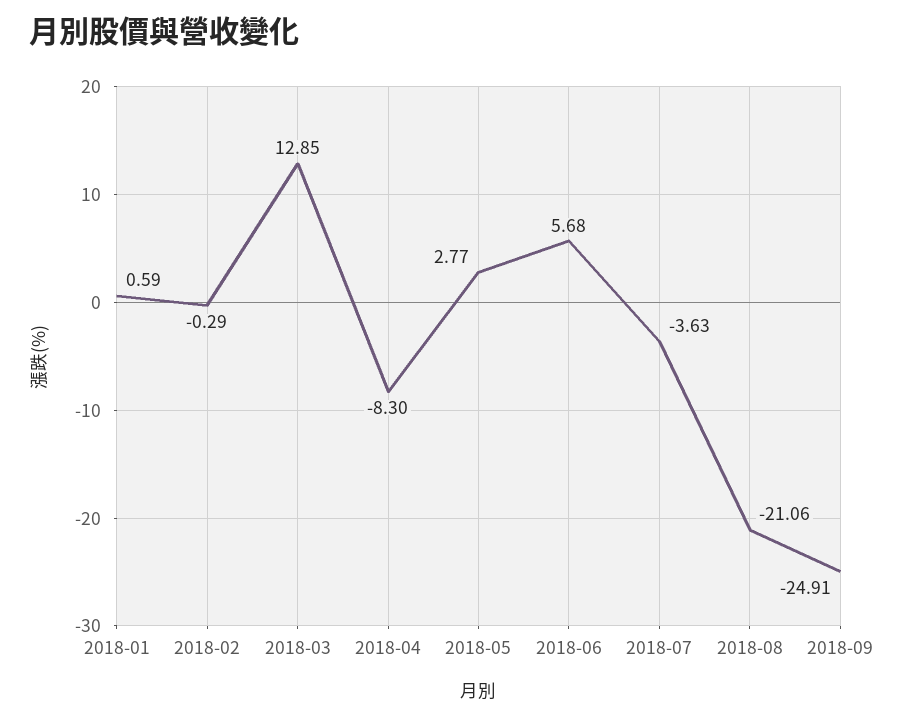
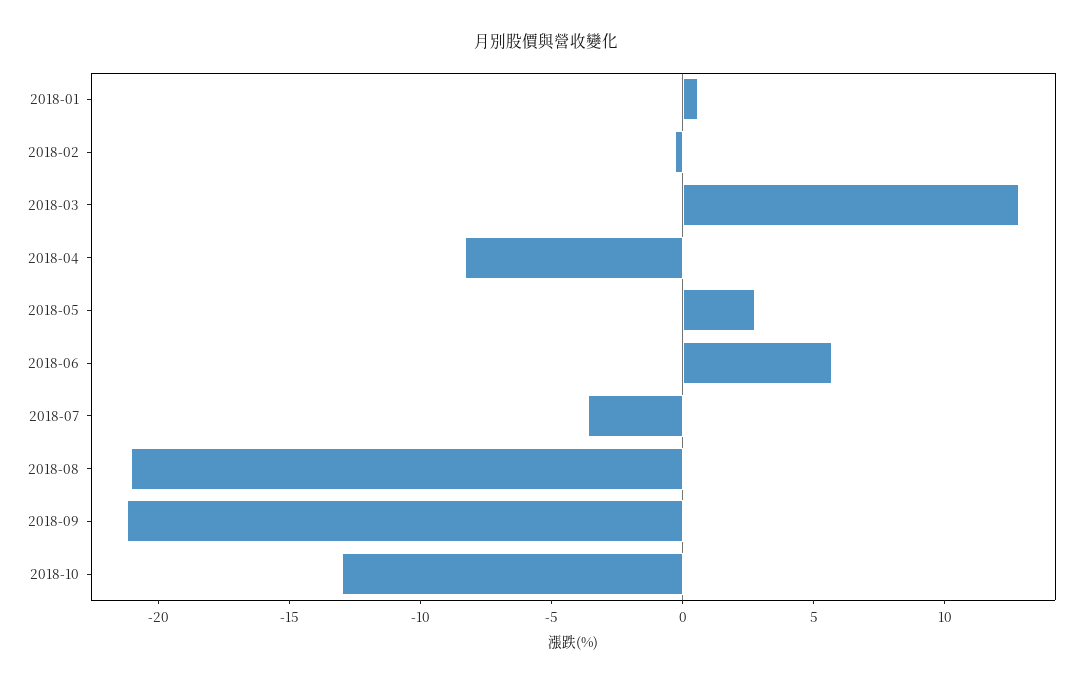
2018-09: -24.91 -> -21
2018-10: none -> -13

